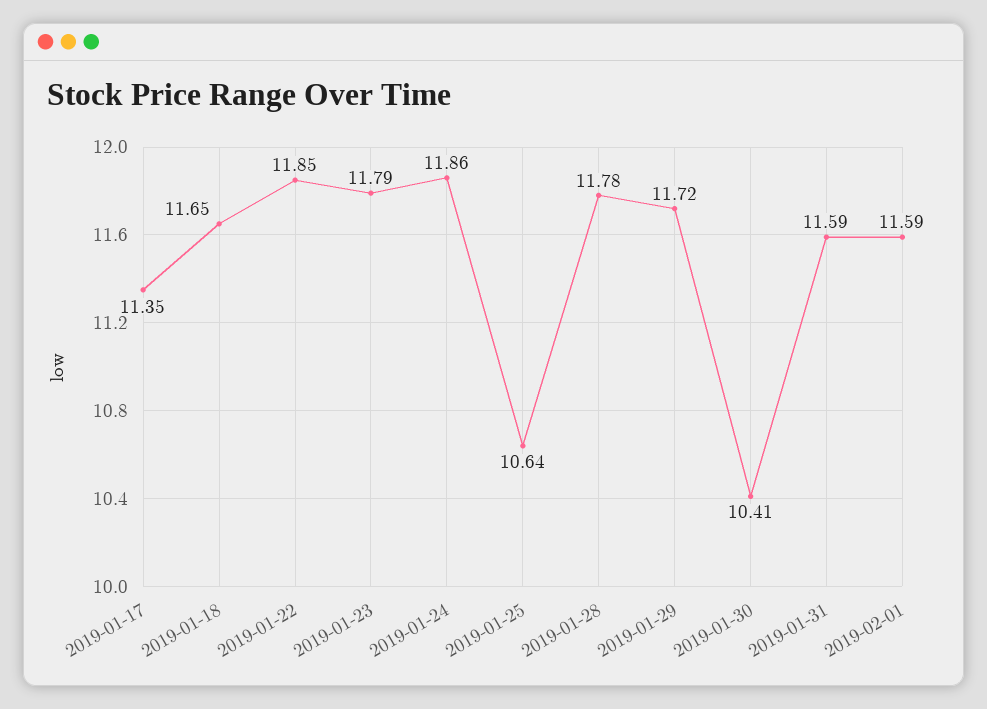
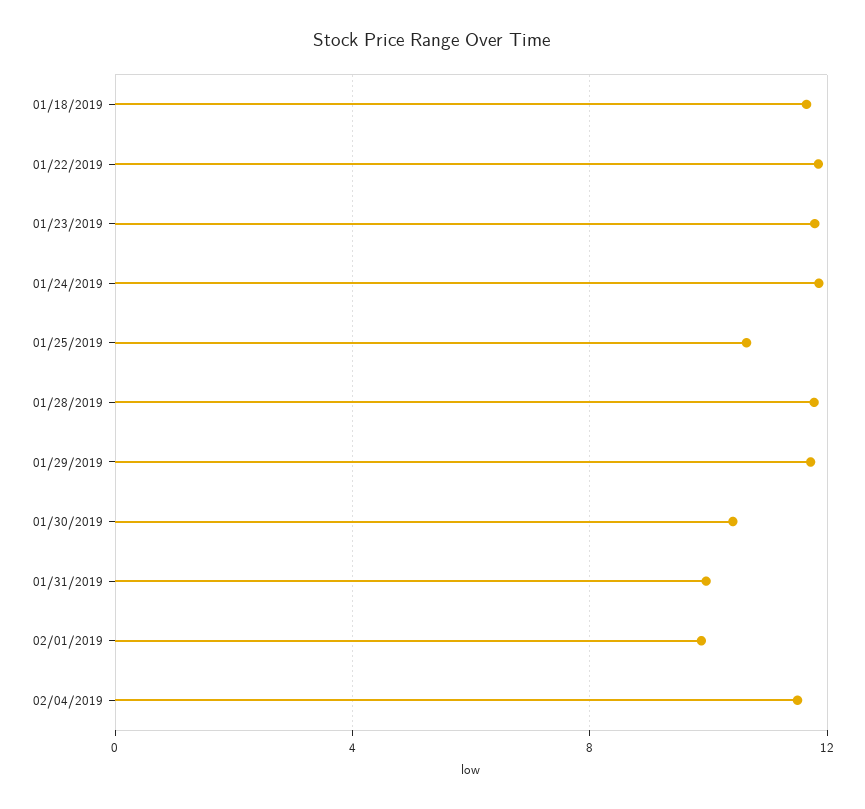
2019-01-17: 11.35 -> none
2019-01-31: 11.59 -> 10
2019-02-01: 11.59 -> 10
02/04/2019: none -> 11.5

